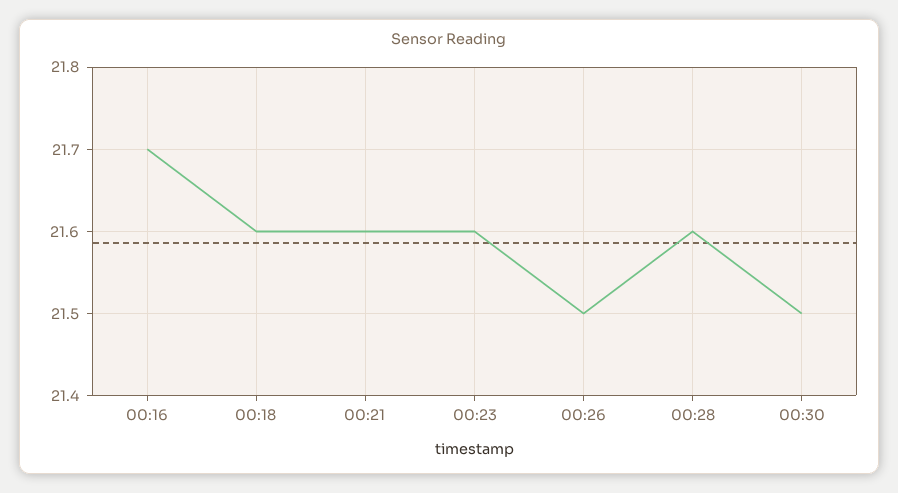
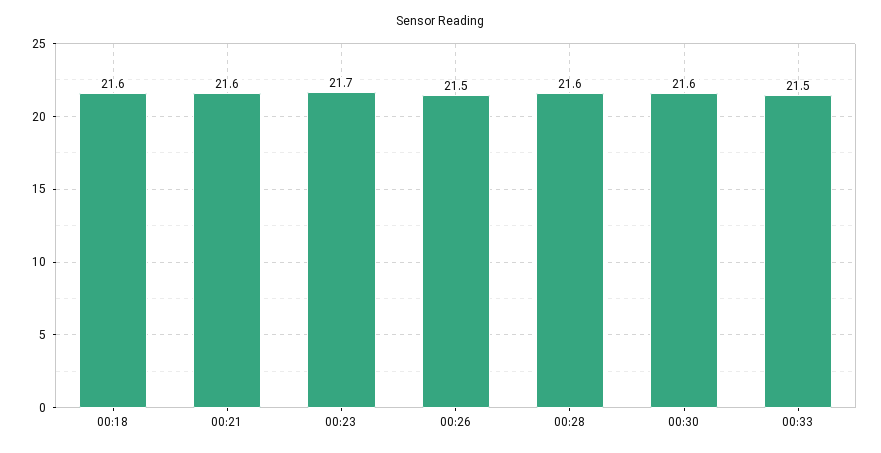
00:16: 21.7 -> none
00:23: 21.6 -> 21.7
00:30: 21.5 -> 21.6
00:33: none -> 21.5

